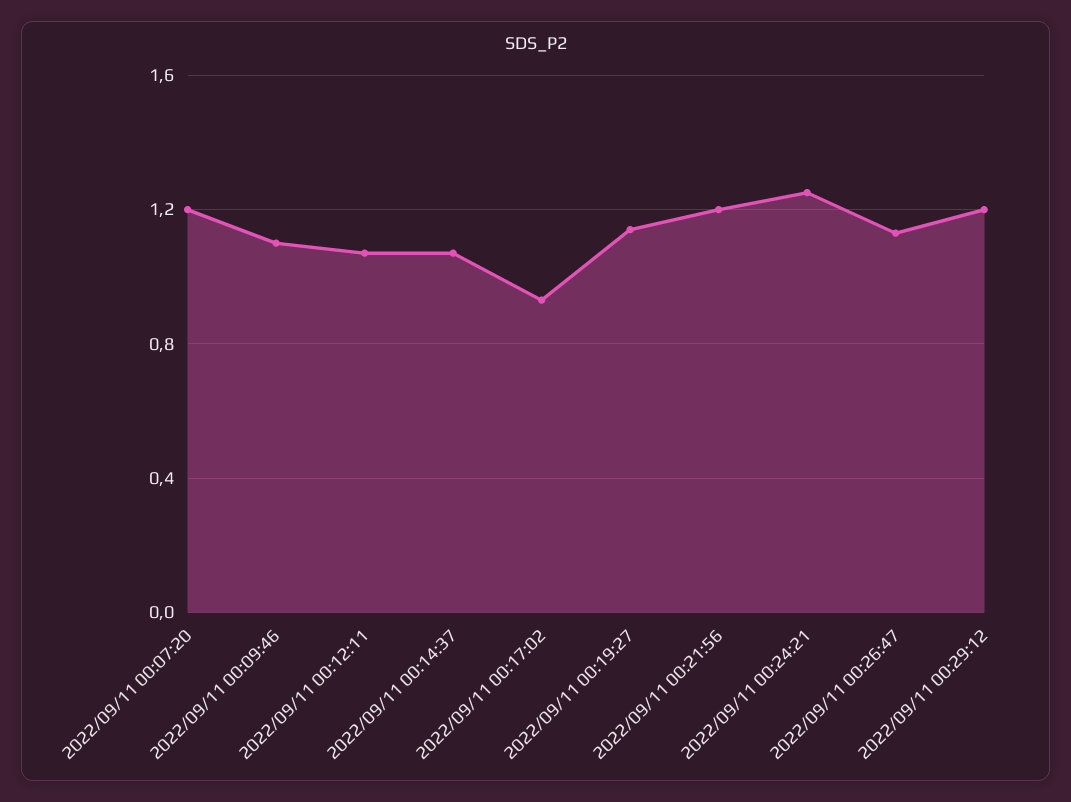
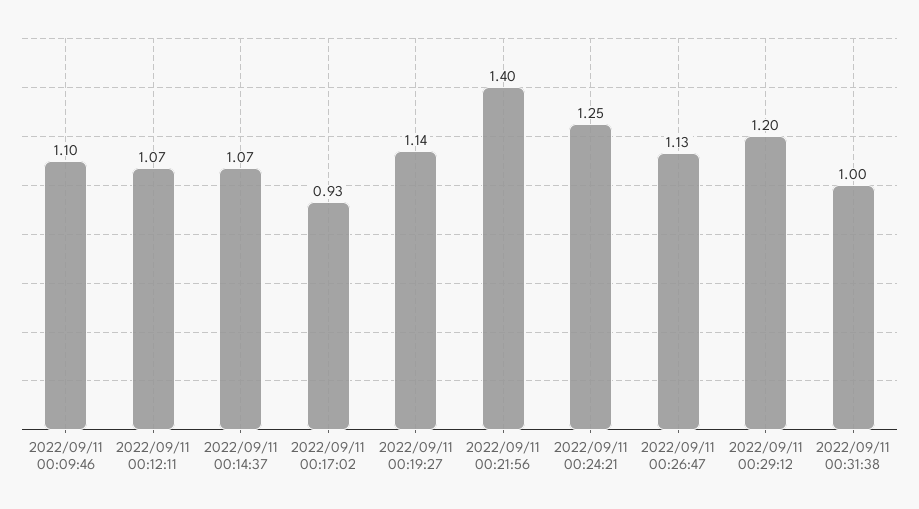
2022/09/11 00:07:20: 1.2 -> none
2022/09/11 00:21:56: 1.2 -> 1.4
2022/09/11 00:31:38: none -> 1

